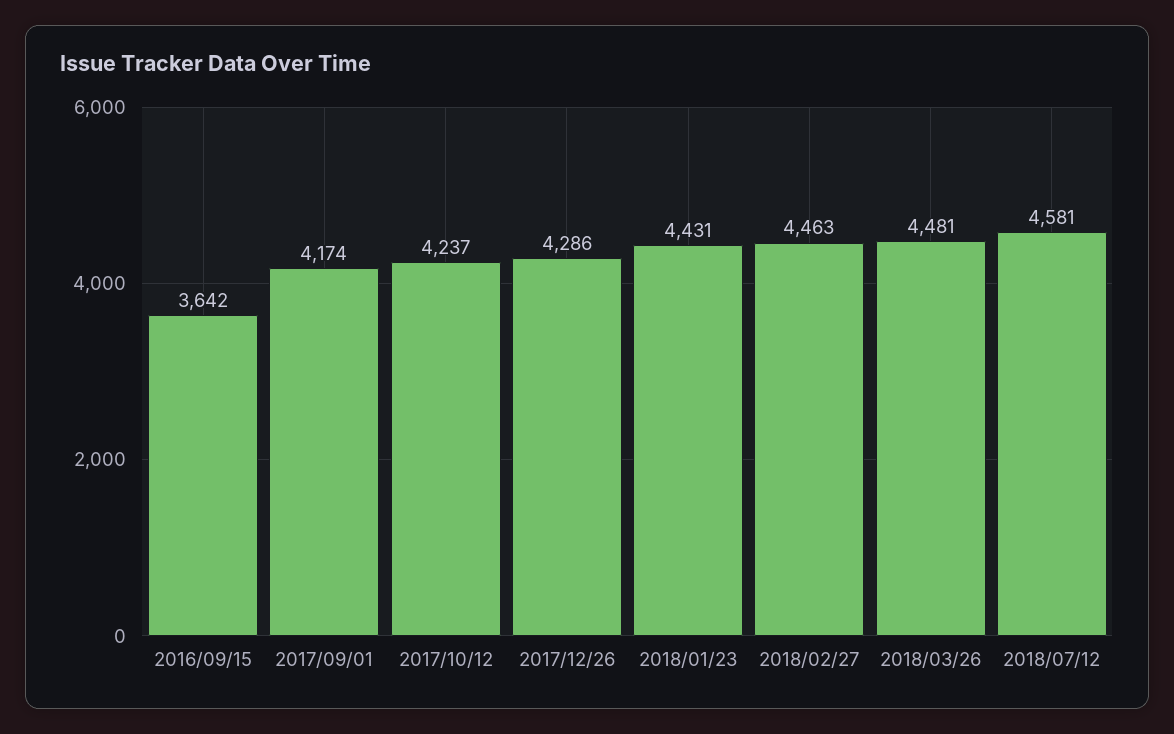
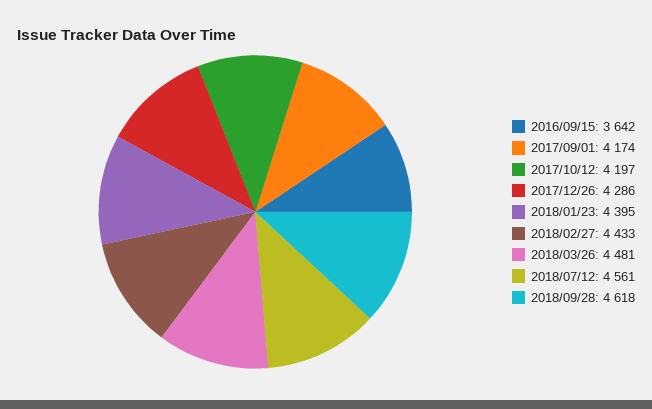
2017/10/12: 4237 -> 4197
2018/01/23: 4431 -> 4395
2018/02/27: 4463 -> 4433
2018/07/12: 4581 -> 4561
2018/09/28: none -> 4618

